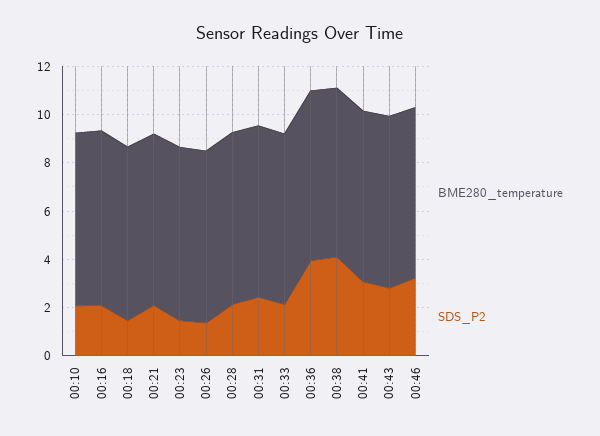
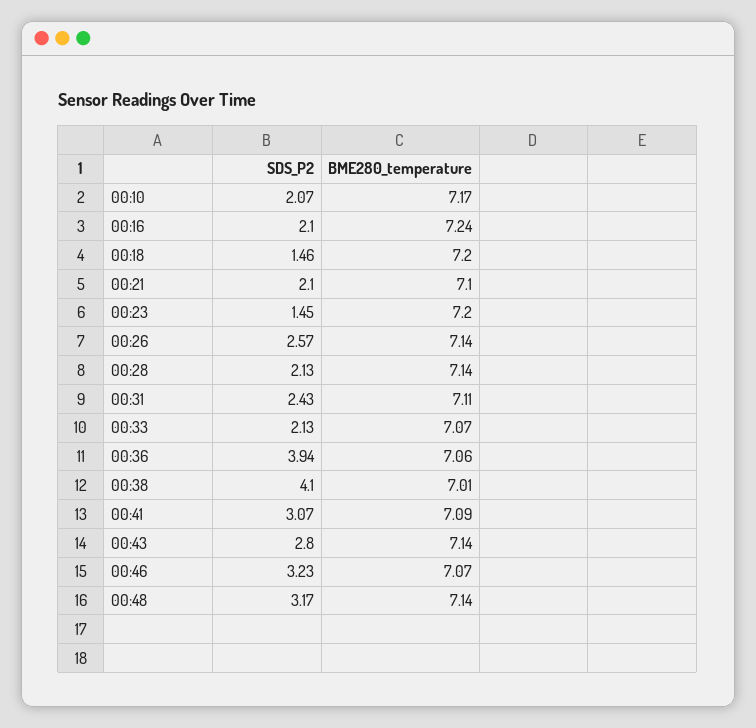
SDS_P2, 00:26: 1.5 -> 2.57
SDS_P2, 00:48: none -> 3.17
BME280_temperature, 00:48: none -> 7.14

